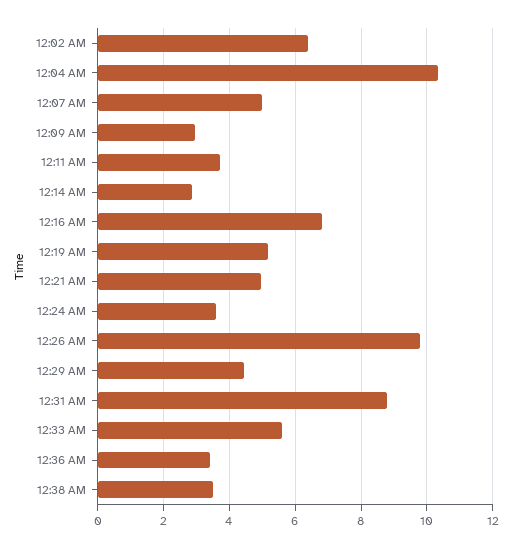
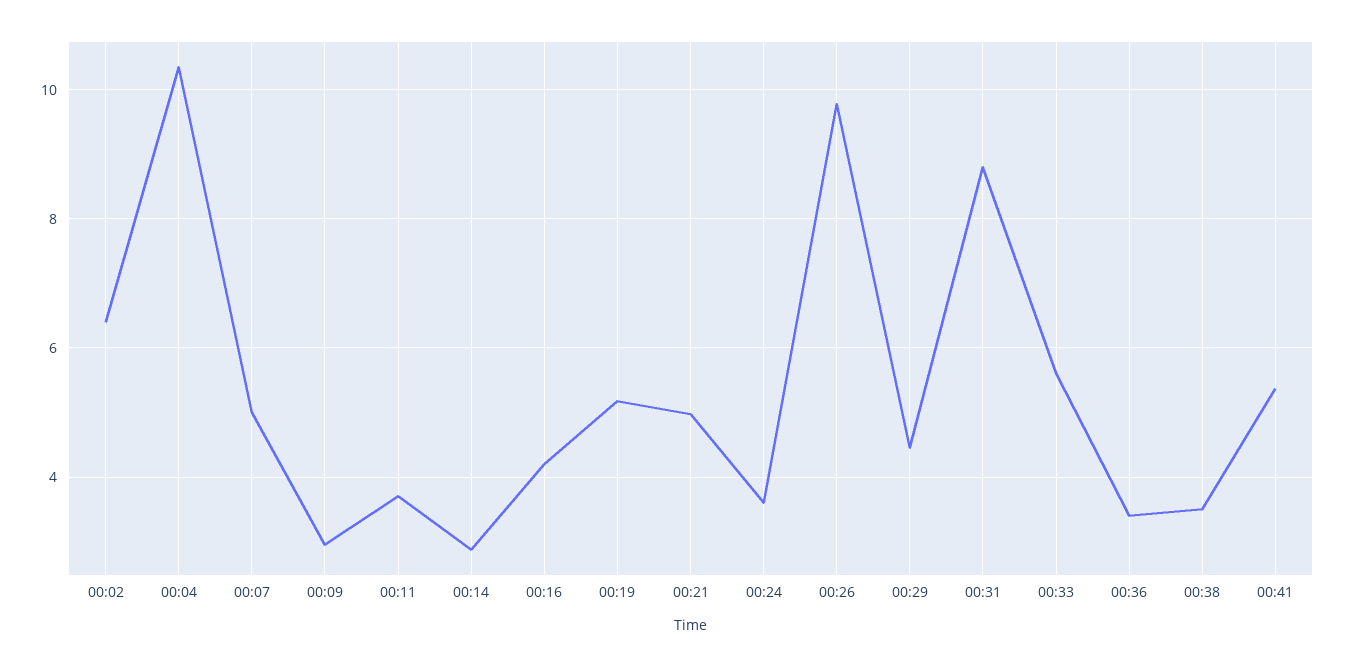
12:16 AM: 6.8 -> 4.2
00:41: none -> 5.4

